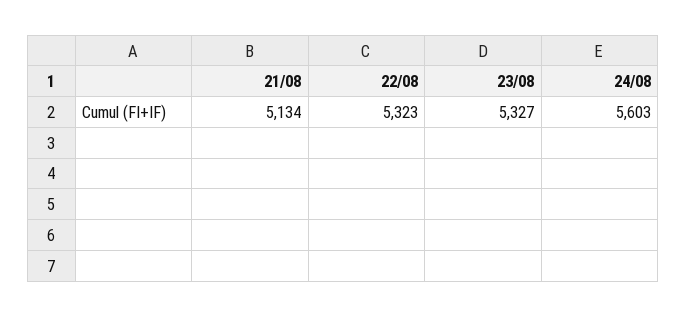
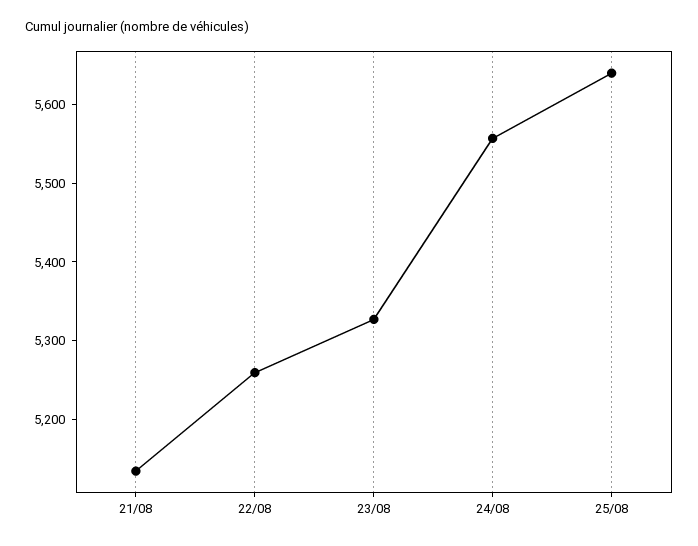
22/08: 5323 -> 5260
24/08: 5603 -> 5560
25/08: none -> 5640

